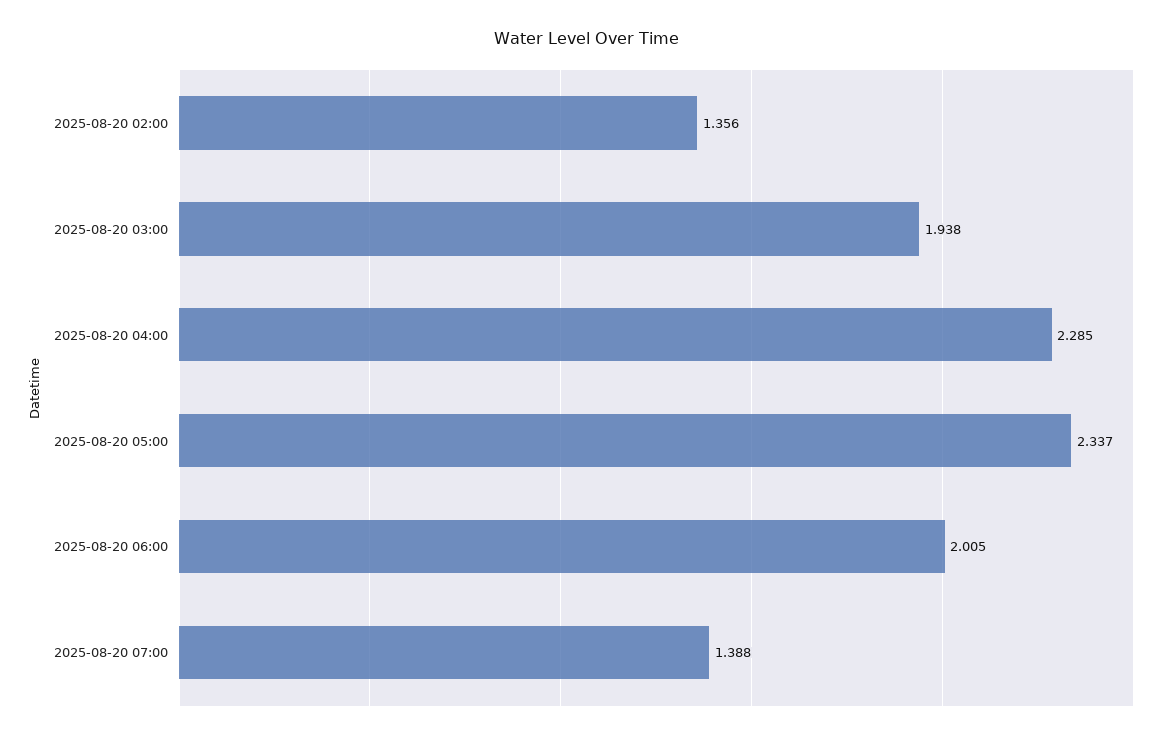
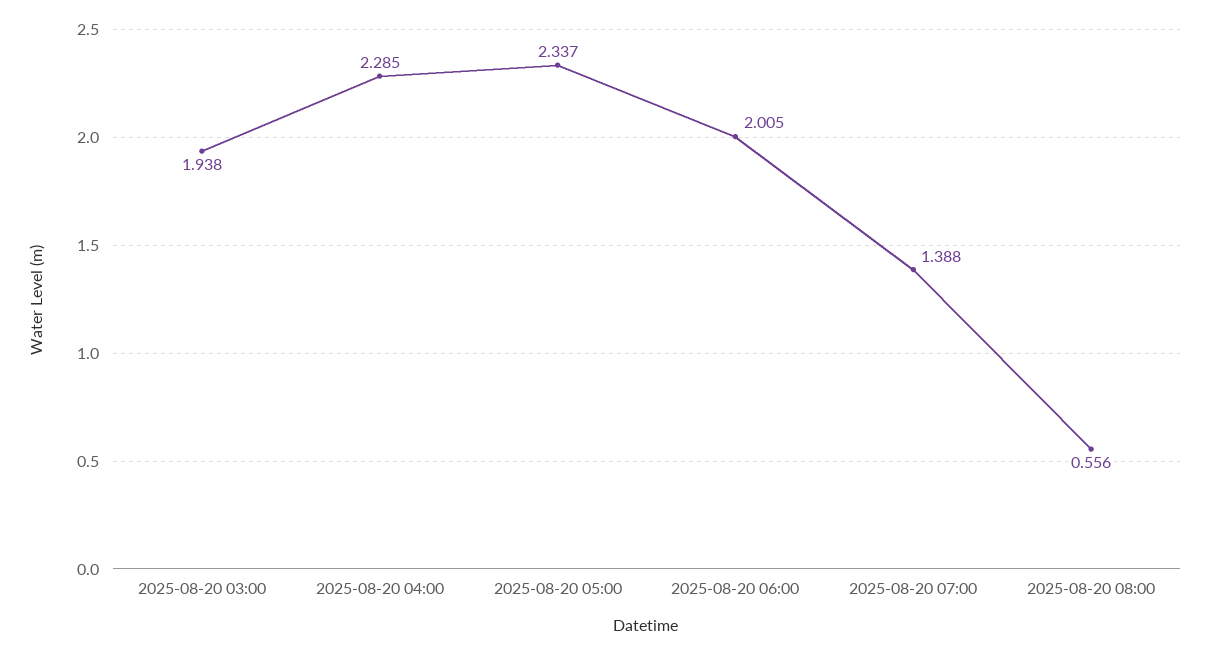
2025-08-20 02:00: 1.356 -> none
2025-08-20 08:00: none -> 0.556

